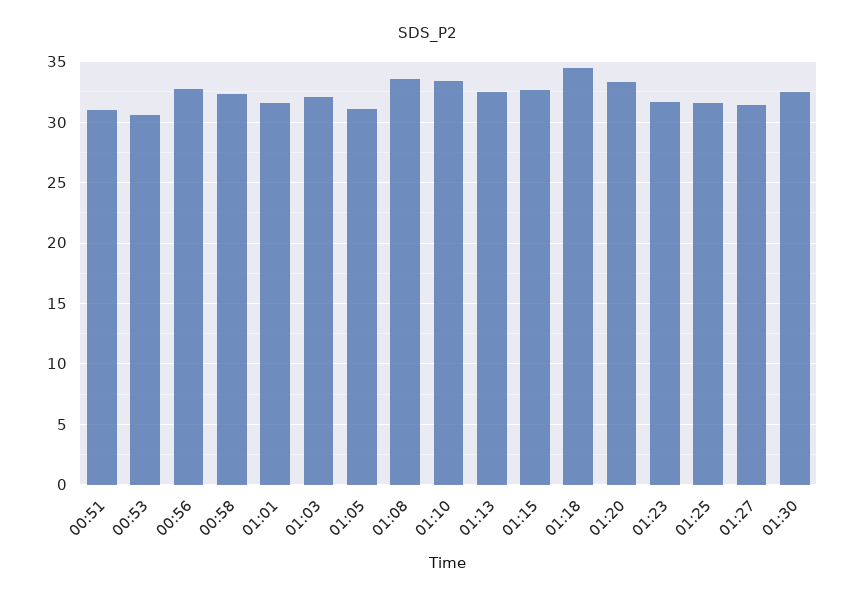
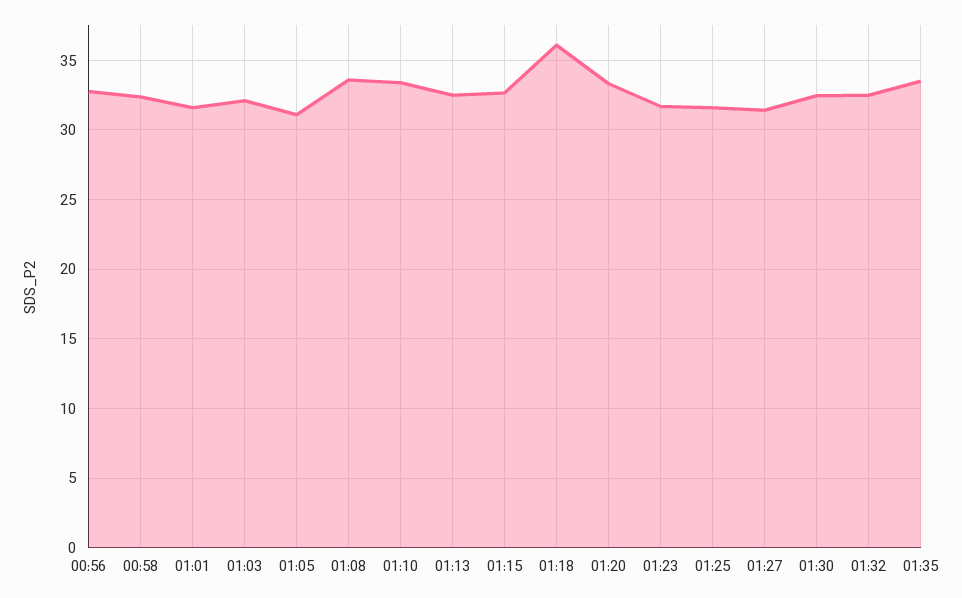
00:51: 31 -> none
00:53: 30.5 -> none
01:18: 34.5 -> 36
01:32: none -> 32.5
01:35: none -> 33.5

